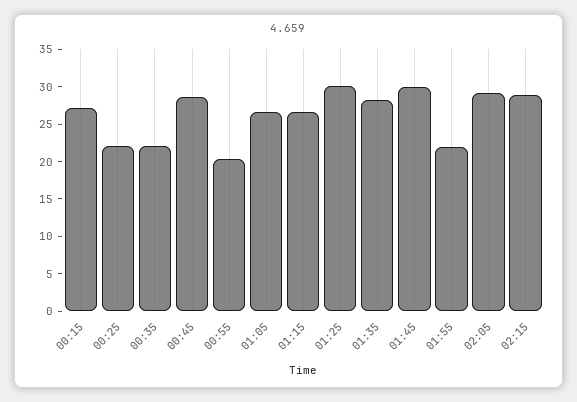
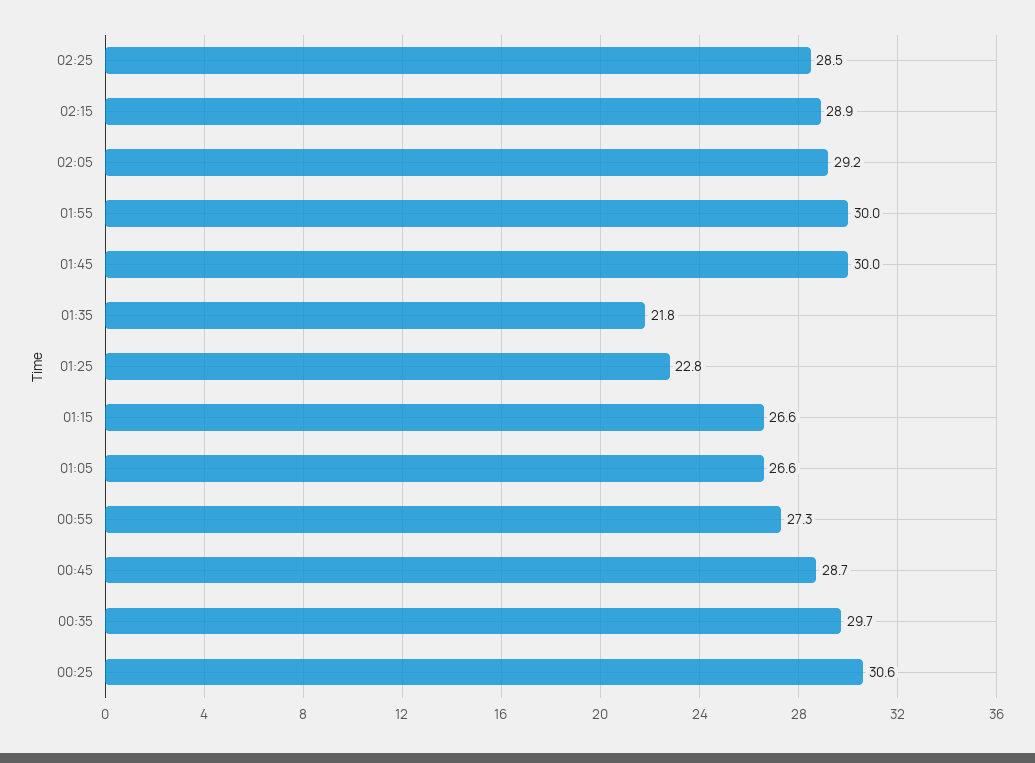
00:15: 27.5 -> none
00:25: 22.5 -> 30.6
00:35: 22.5 -> 29.7
00:55: 20 -> 27.3
01:25: 30 -> 22.8
01:35: 27.5 -> 21.8
01:55: 22.5 -> 30
02:25: none -> 28.5

